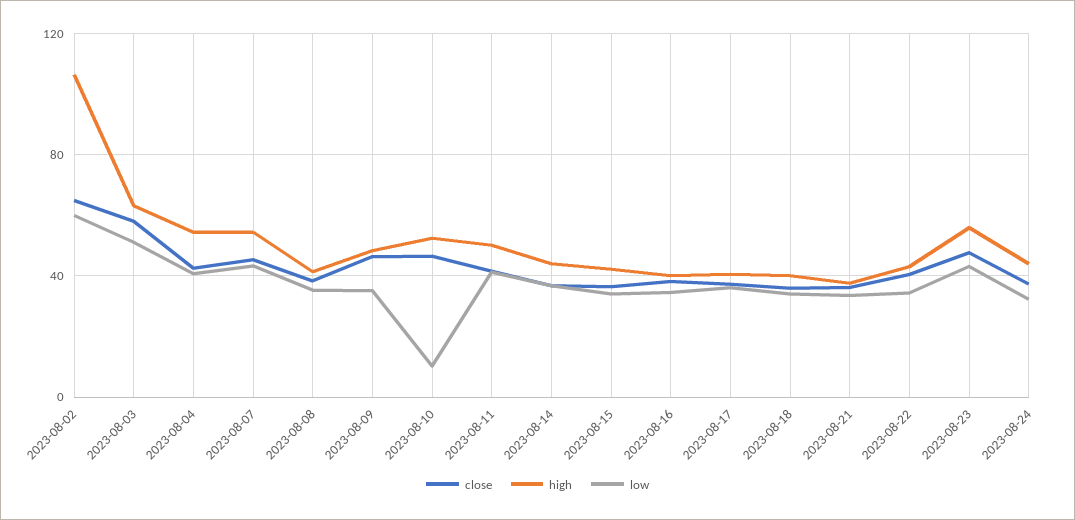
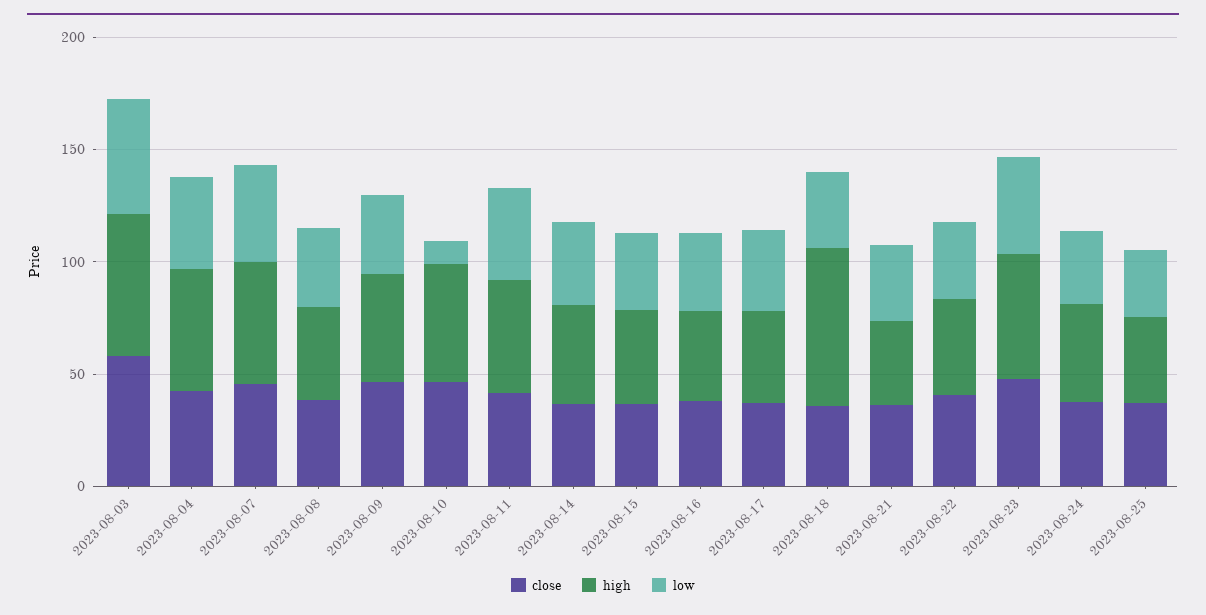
close, 2023-08-02: 65 -> none
high, 2023-08-02: 105 -> none
low, 2023-08-02: 60 -> none
high, 2023-08-18: 40 -> 70
close, 2023-08-25: none -> 40
high, 2023-08-25: none -> 40
low, 2023-08-25: none -> 30

